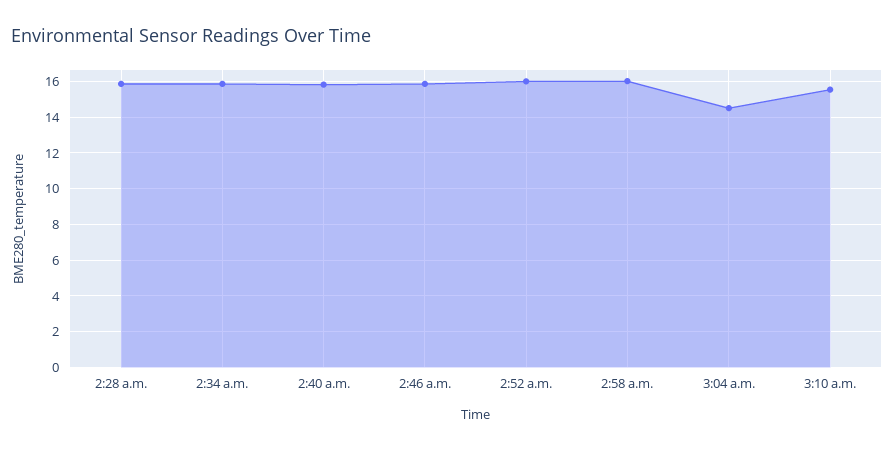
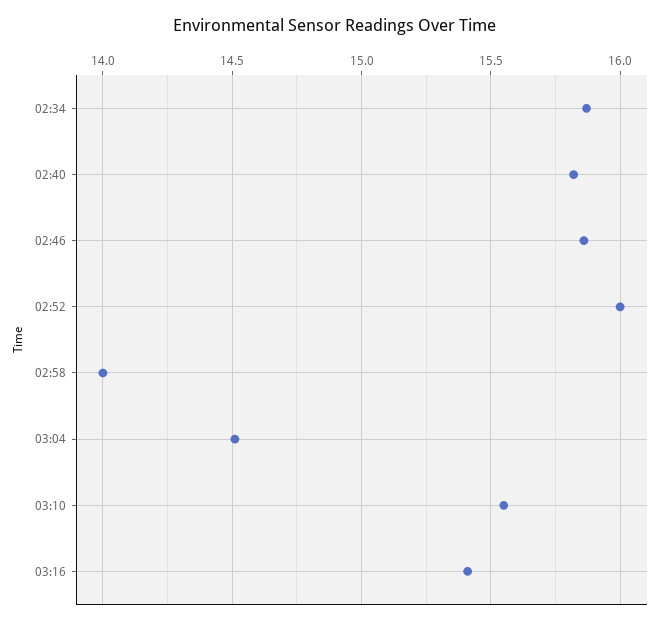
2:28 a.m.: 16 -> none
2:58 a.m.: 16 -> 14
03:16: none -> 15.4

